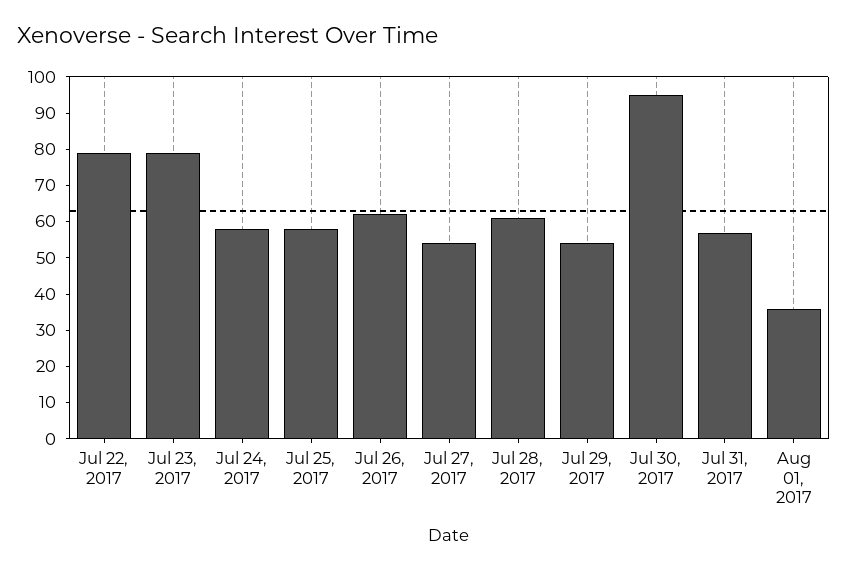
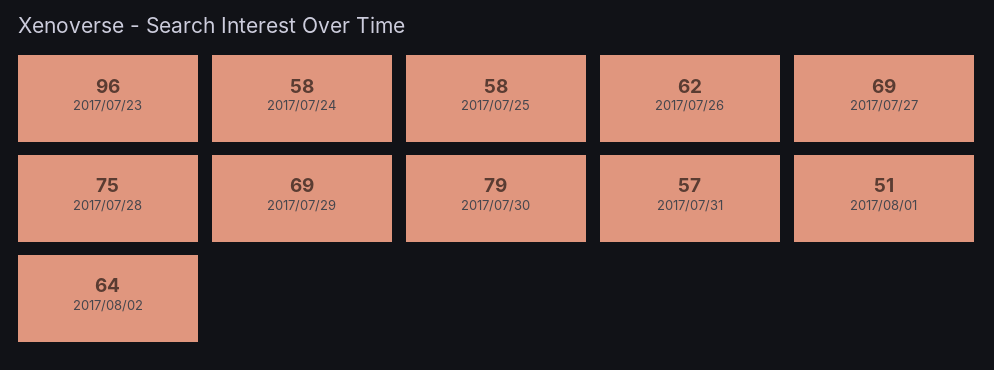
Jul 22, 2017: 80 -> none
Jul 23, 2017: 80 -> 96
Jul 27, 2017: 55 -> 69
Jul 28, 2017: 60 -> 75
Jul 29, 2017: 55 -> 69
Jul 30, 2017: 95 -> 79
Aug 01, 2017: 35 -> 51
2017/08/02: none -> 64

